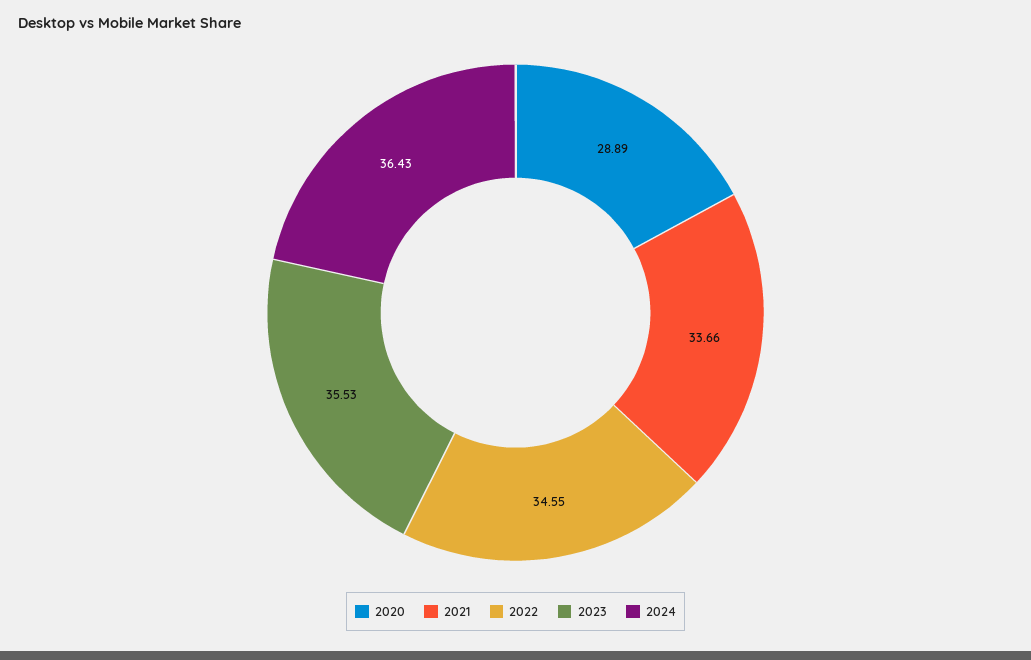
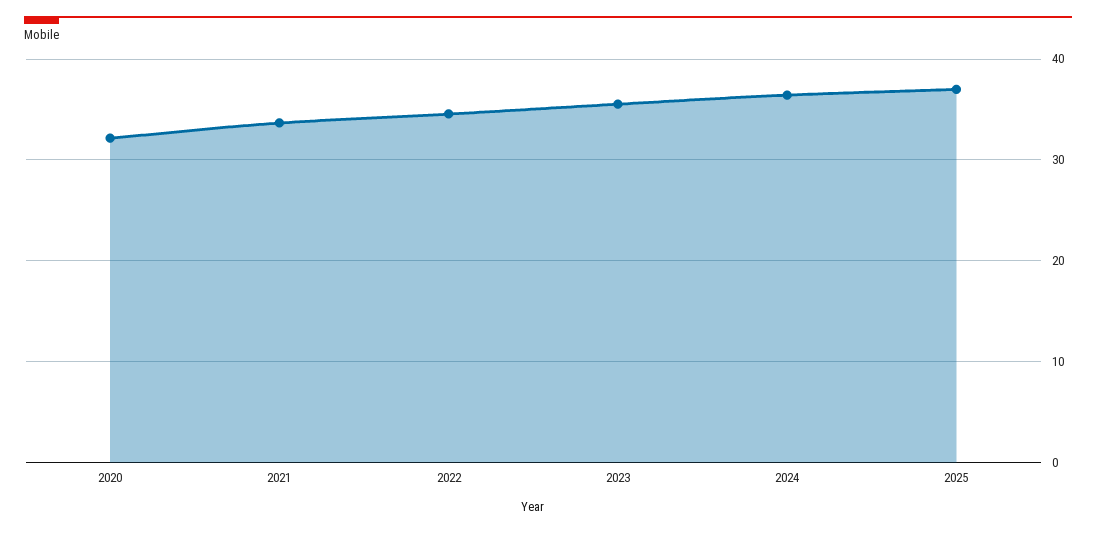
2020: 28.89 -> 32
2025: none -> 37

